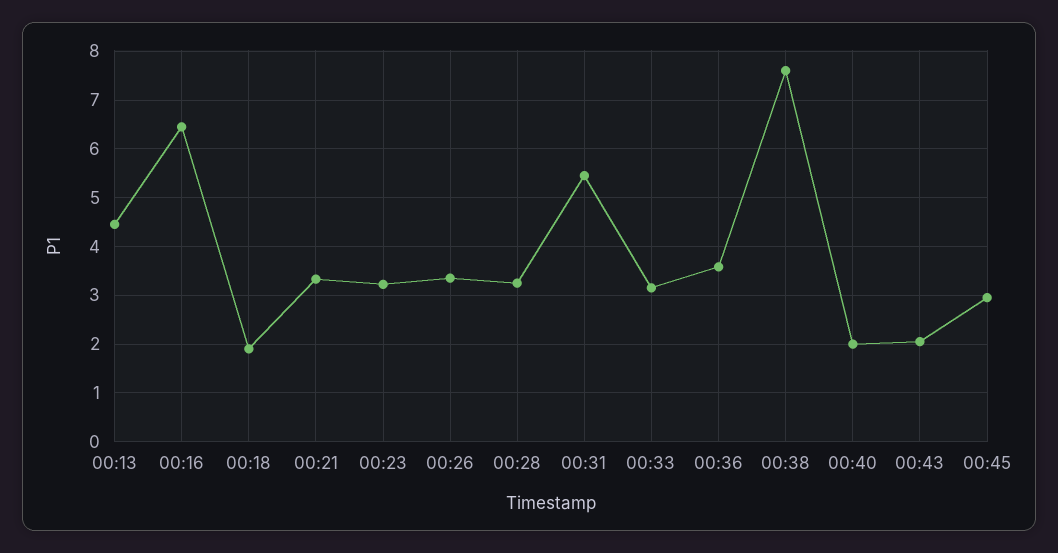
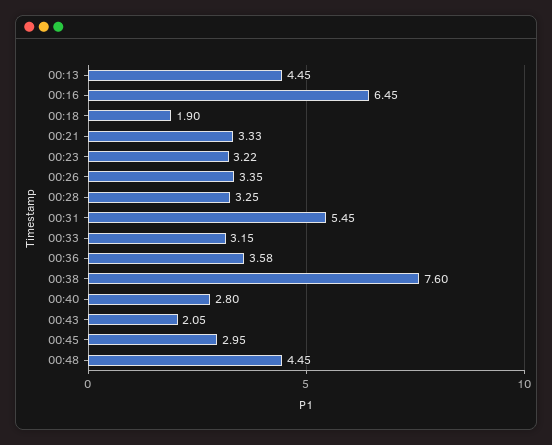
00:40: 2 -> 2.8
00:48: none -> 4.45

